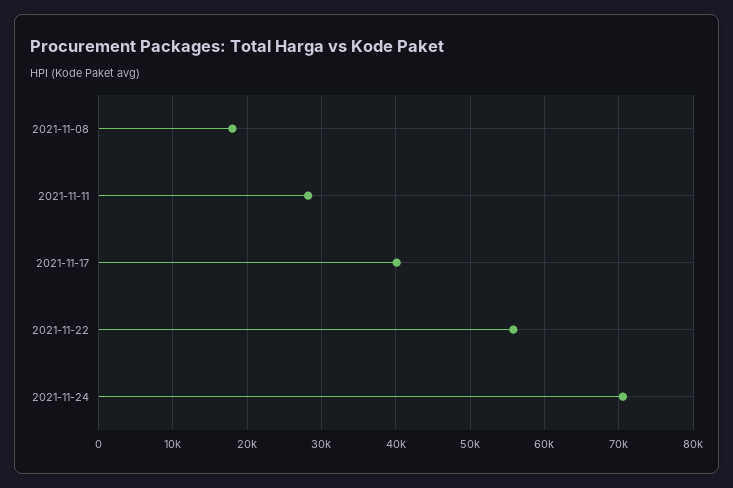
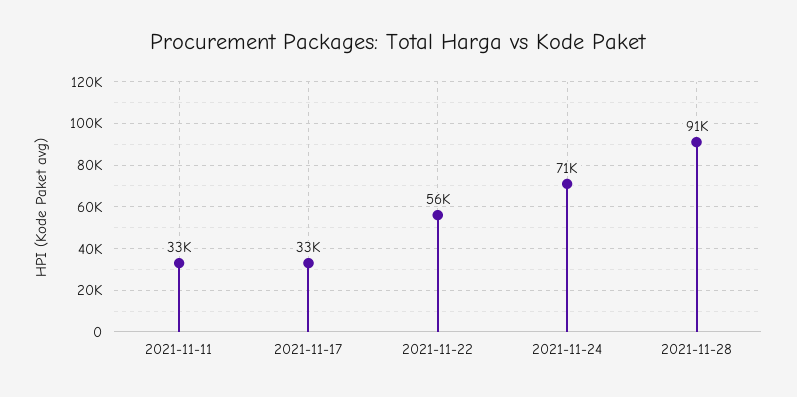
2021-11-08: 18000 -> none
2021-11-11: 28000 -> 33000
2021-11-17: 40000 -> 33000
2021-11-28: none -> 91000

